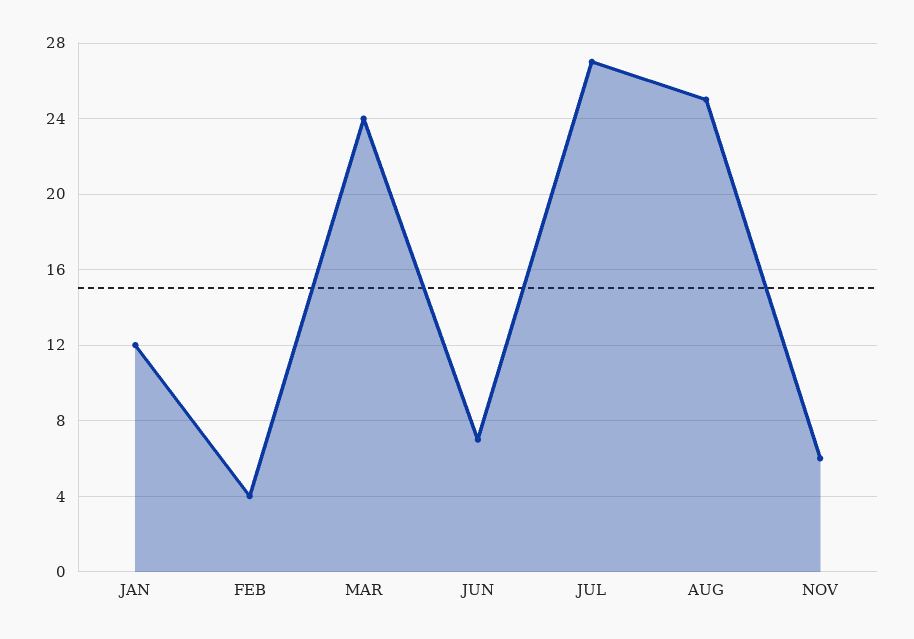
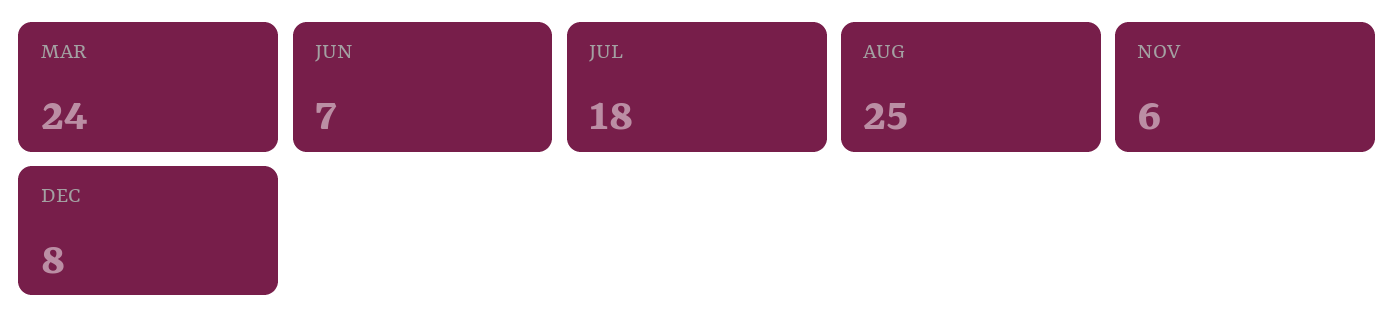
JAN: 12 -> none
FEB: 4 -> none
JUL: 27 -> 18
DEC: none -> 8

